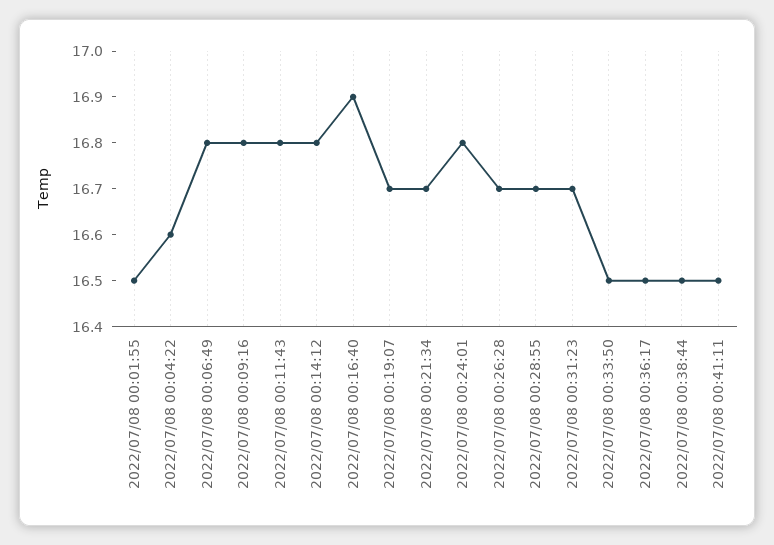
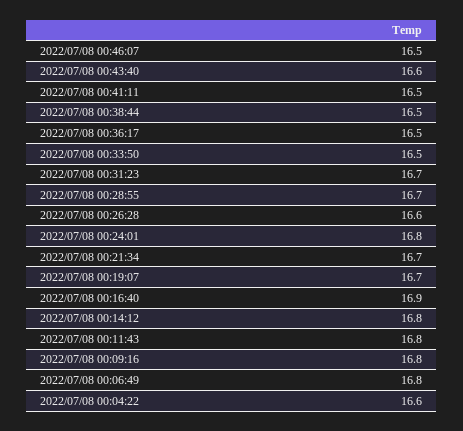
2022/07/08 00:01:55: 16.5 -> none
2022/07/08 00:26:28: 16.7 -> 16.6
2022/07/08 00:46:07: none -> 16.5
2022/07/08 00:43:40: none -> 16.6

